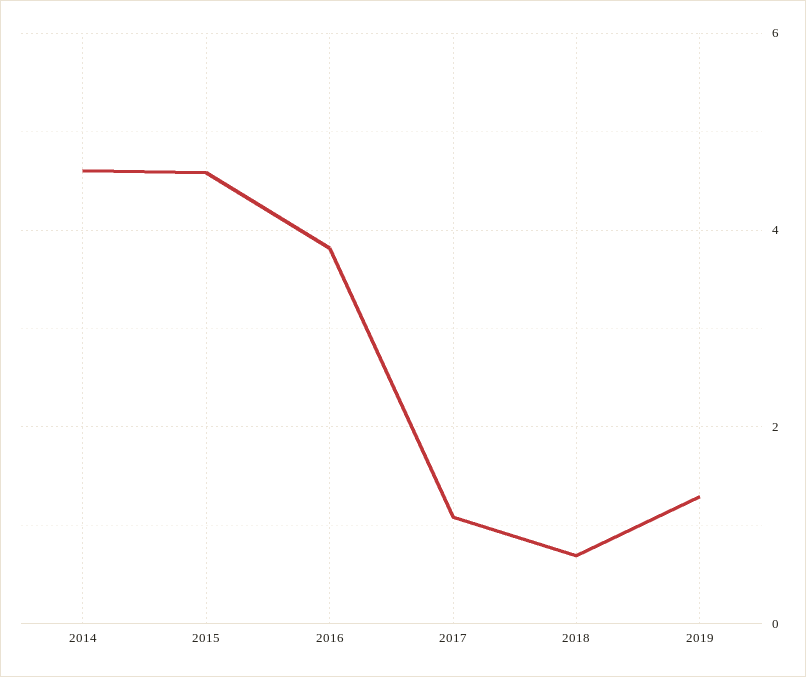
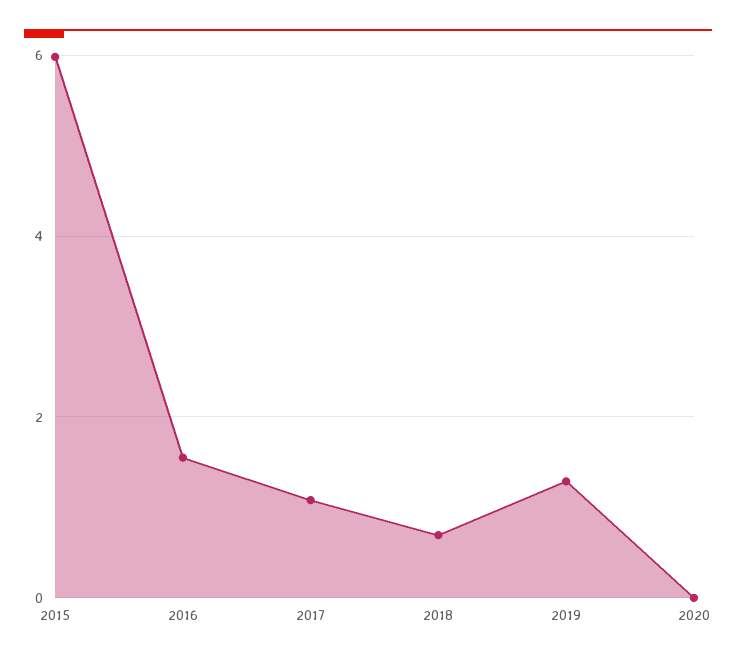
2014: 4.6 -> none
2015: 4.6 -> 6
2016: 3.8 -> 1.6
2020: none -> 0

